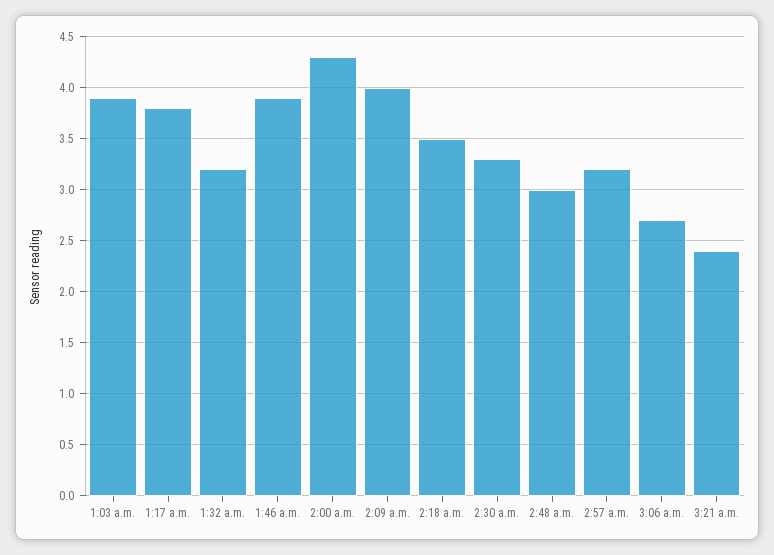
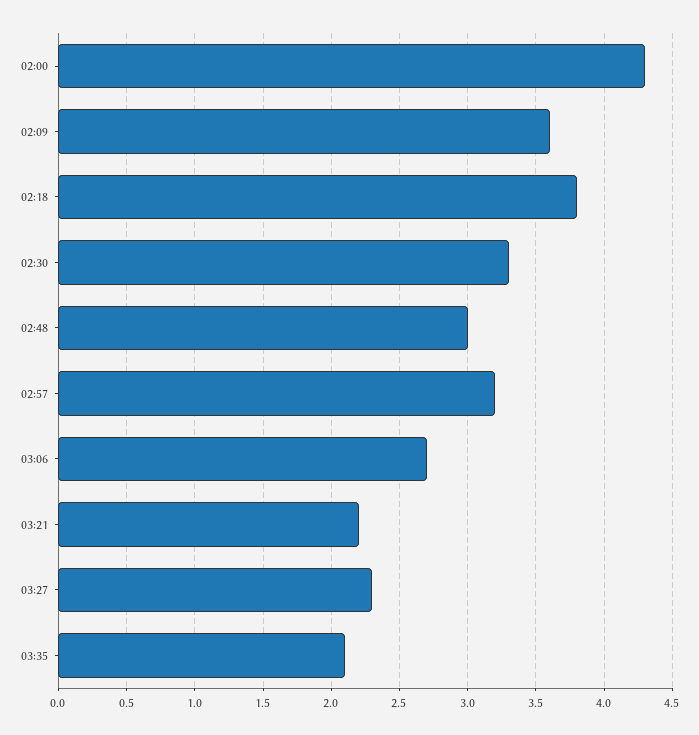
1:03 a.m.: 3.9 -> none
1:17 a.m.: 3.8 -> none
1:32 a.m.: 3.2 -> none
1:46 a.m.: 3.9 -> none
2:09 a.m.: 4 -> 3.6
2:18 a.m.: 3.5 -> 3.8
3:21 a.m.: 2.4 -> 2.2
03:27: none -> 2.3
03:35: none -> 2.1

